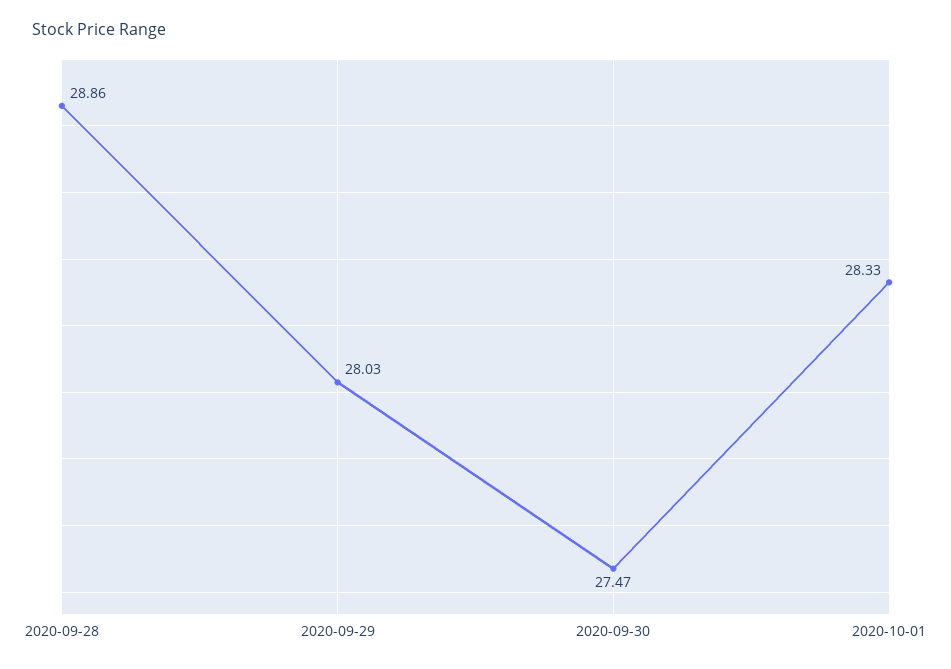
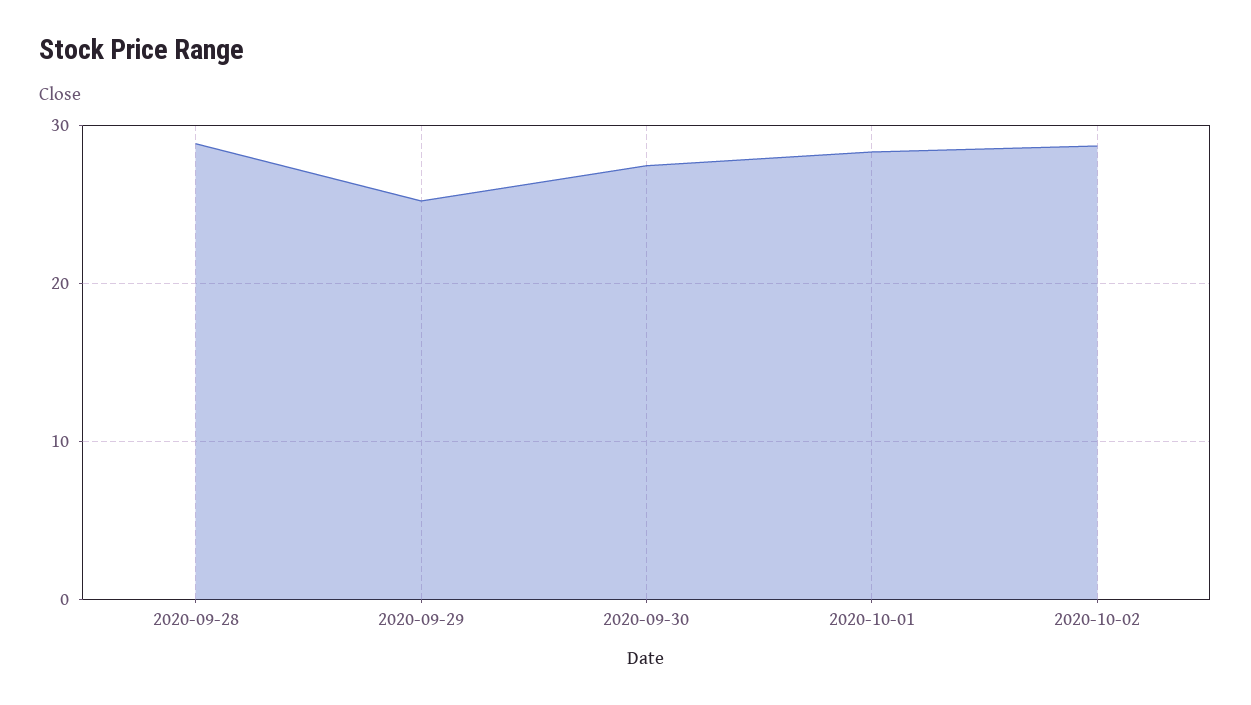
2020-09-29: 28.03 -> 25
2020-10-02: none -> 29

